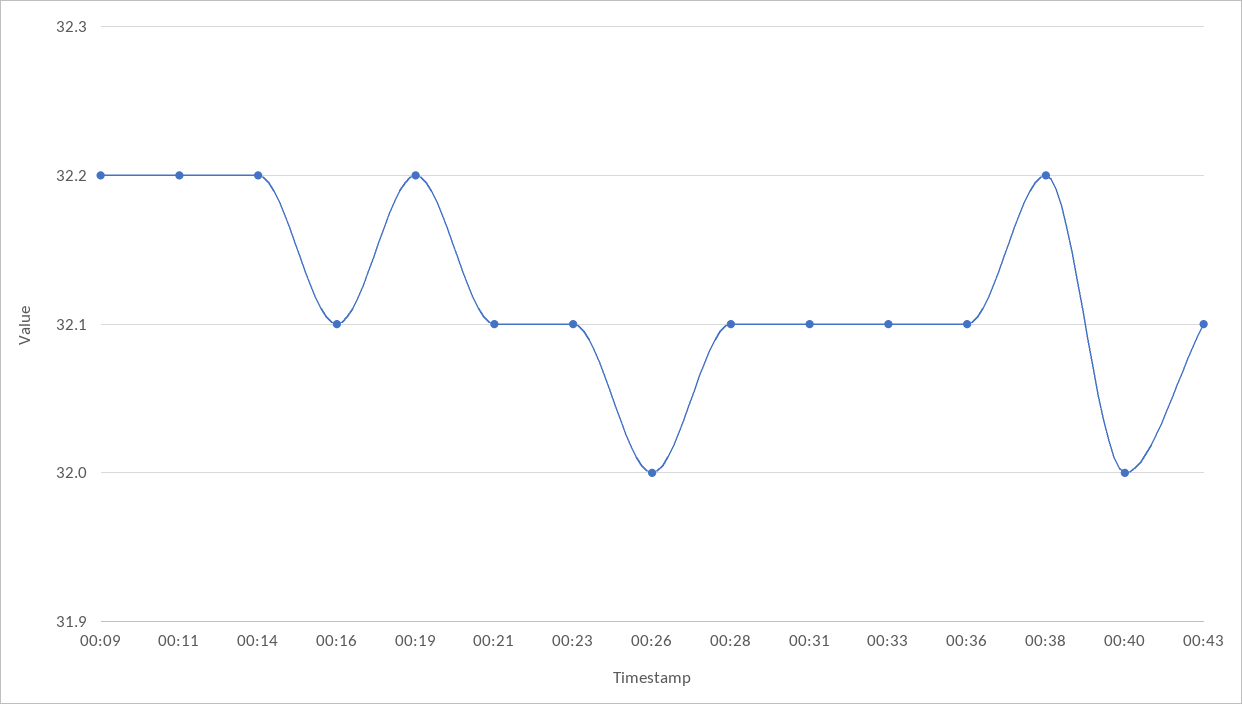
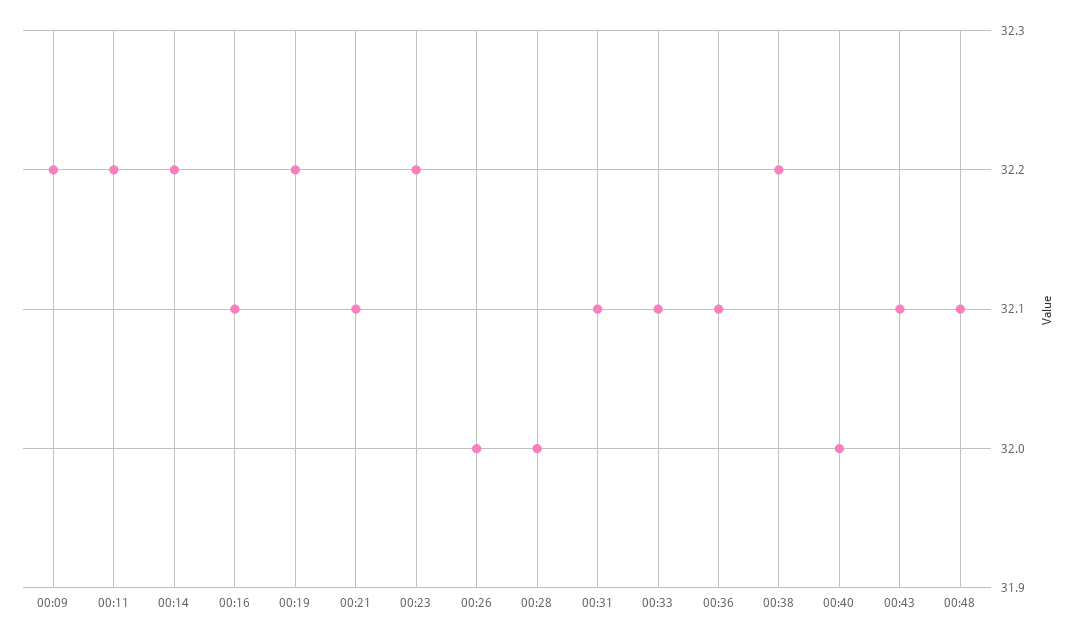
00:23: 32.1 -> 32.2
00:28: 32.1 -> 32
00:48: none -> 32.1

